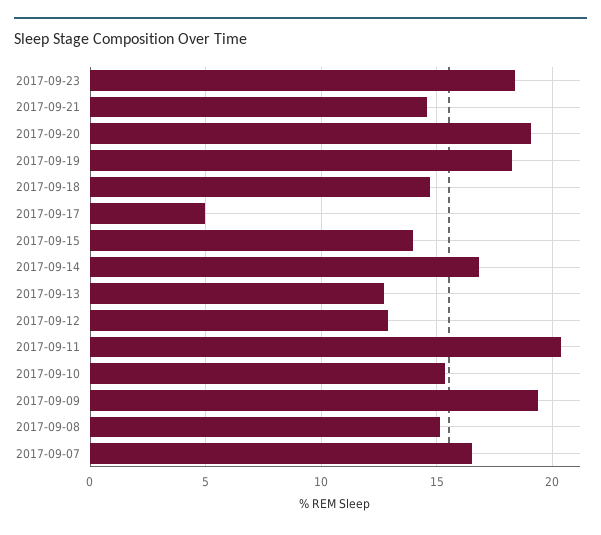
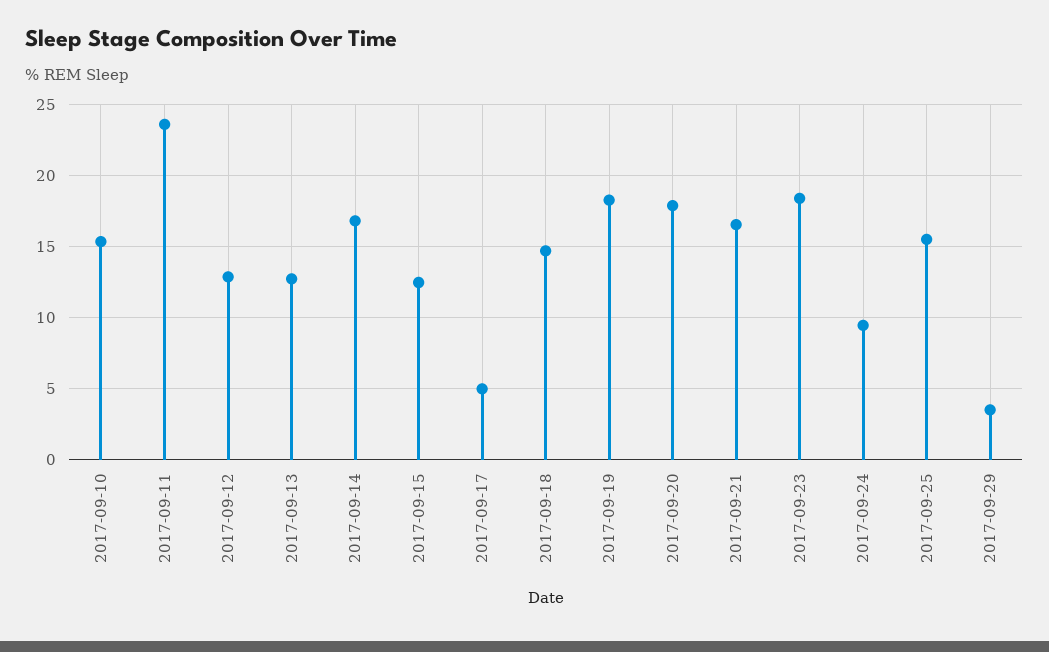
2017-09-21: 14.5 -> 16.5
2017-09-20: 19 -> 18
2017-09-15: 14 -> 12.5
2017-09-11: 20.5 -> 23.5
2017-09-09: 19.5 -> none
2017-09-08: 15 -> none
2017-09-07: 16.5 -> none
2017-09-24: none -> 9.5
2017-09-25: none -> 15.5
2017-09-29: none -> 3.5

